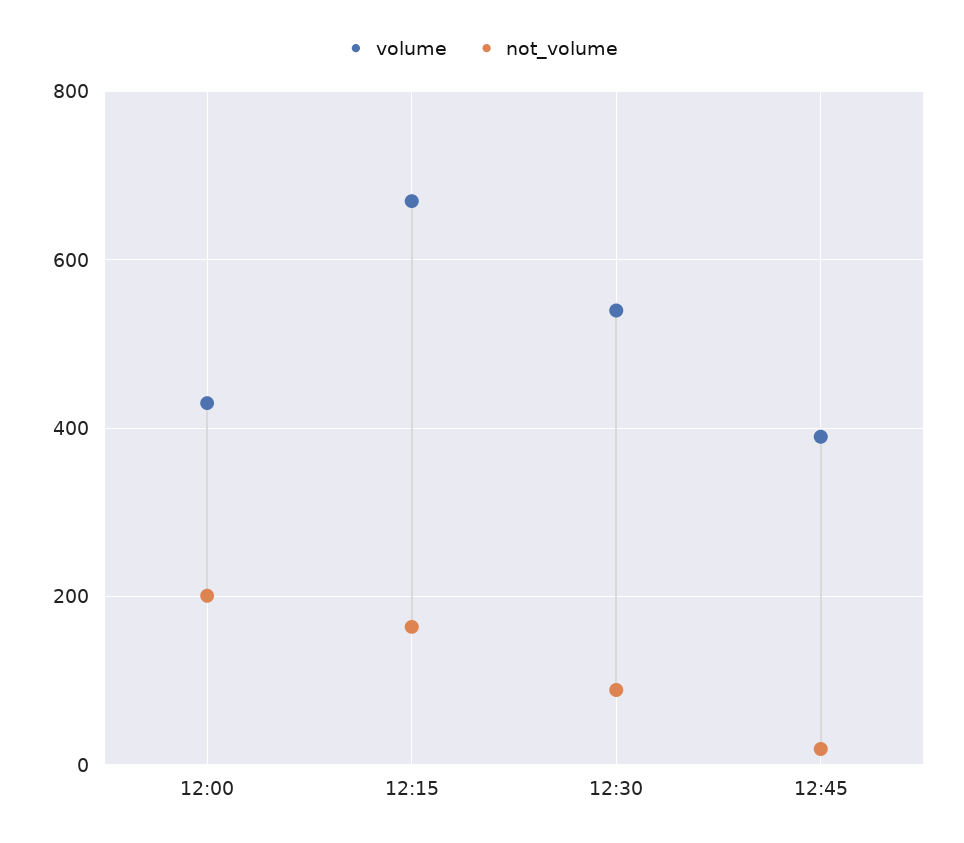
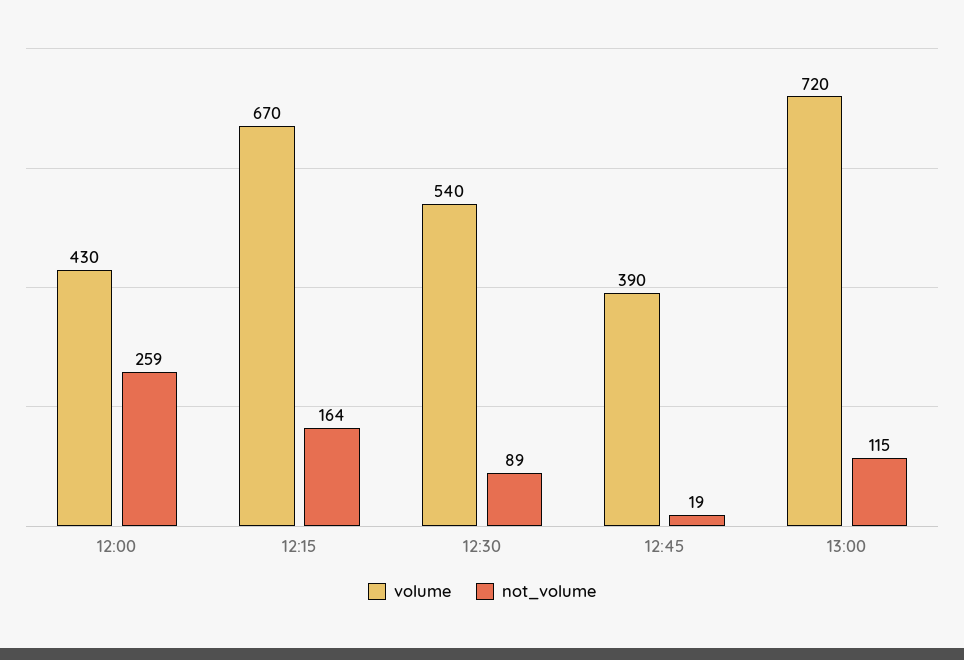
not_volume, 12:00: 200 -> 259
volume, 13:00: none -> 720
not_volume, 13:00: none -> 115

